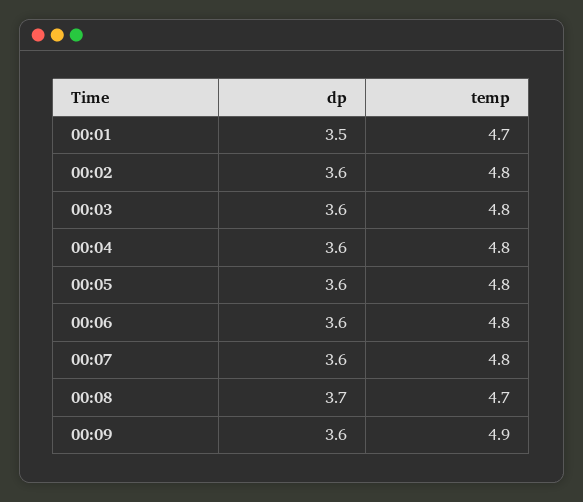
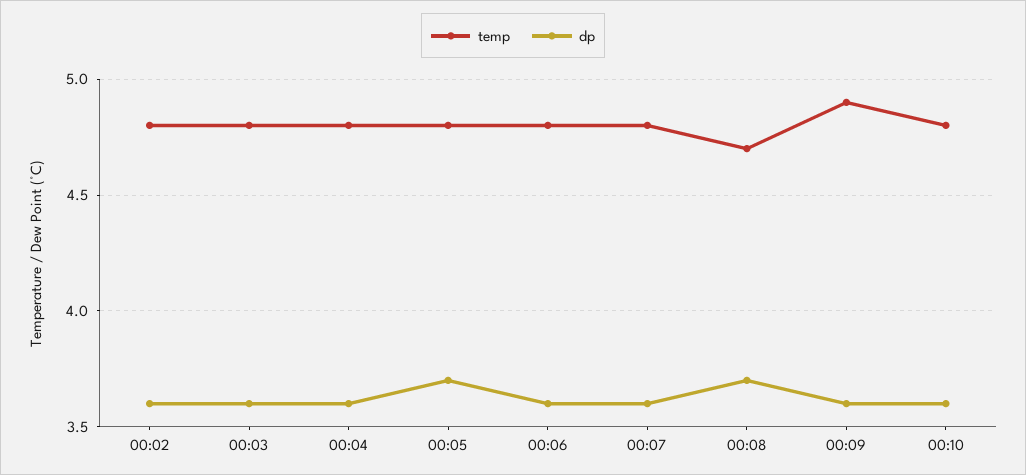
dp, 00:01: 3.5 -> none
temp, 00:01: 4.7 -> none
dp, 00:05: 3.6 -> 3.7
temp, 00:10: none -> 4.8
dp, 00:10: none -> 3.6

